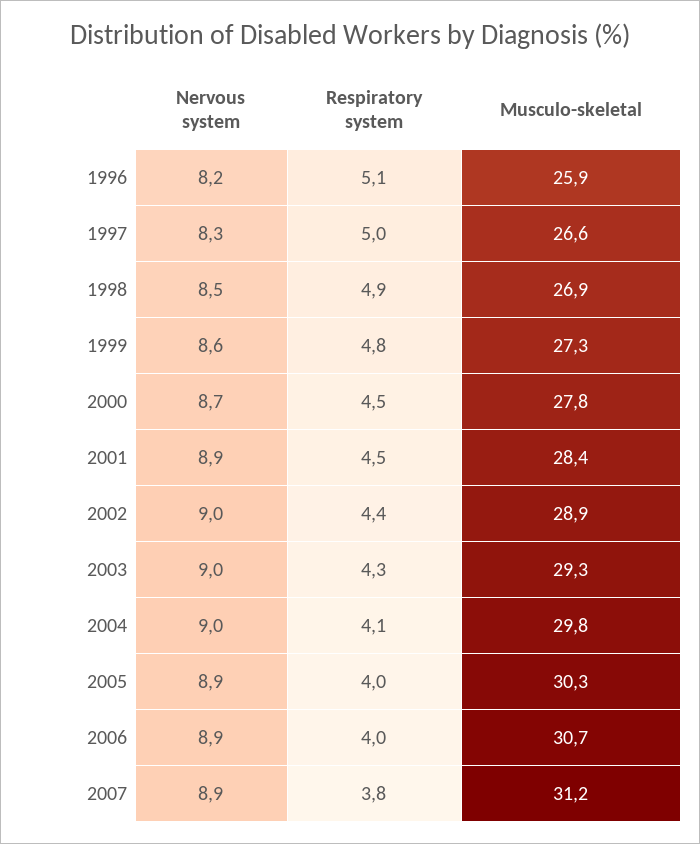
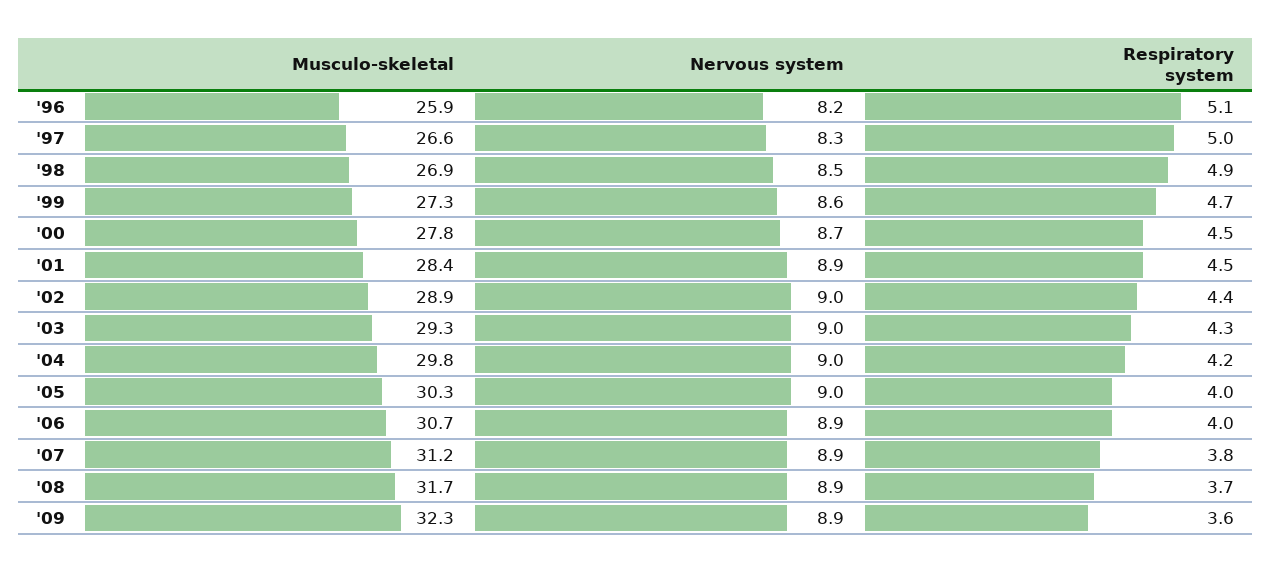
Respiratory system, 1999: 4.8 -> 4.7
Respiratory system, 2004: 4.1 -> 4.2
Nervous system, 2005: 8.9 -> 9
Musculo-skeletal, '08: none -> 31.7
Nervous system, '08: none -> 8.9
Respiratory system, '08: none -> 3.7
Musculo-skeletal, '09: none -> 32.3
Nervous system, '09: none -> 8.9
Respiratory system, '09: none -> 3.6

